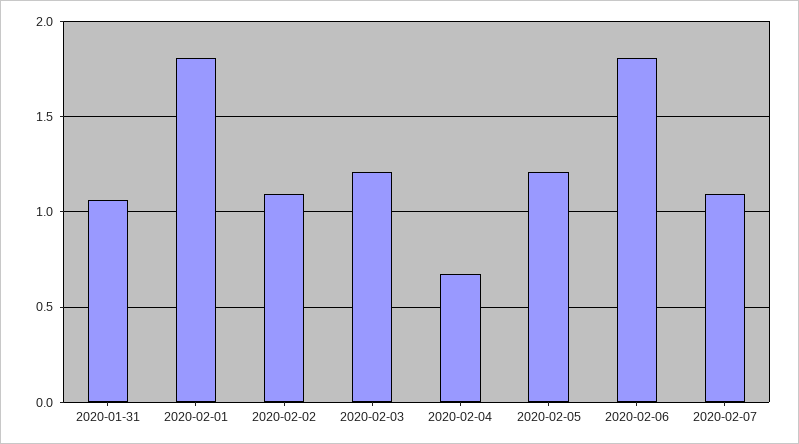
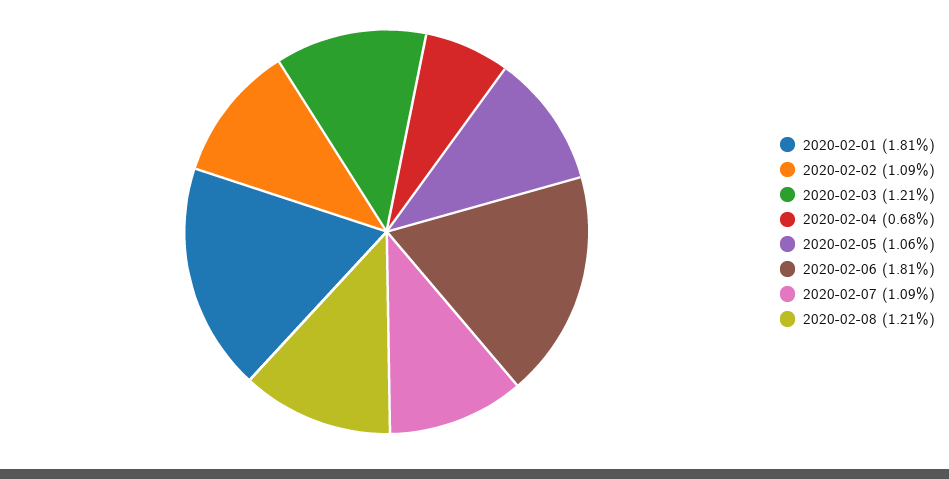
2020-01-31: 1.05 -> none
2020-02-05: 1.2 -> 1.06
2020-02-08: none -> 1.21

